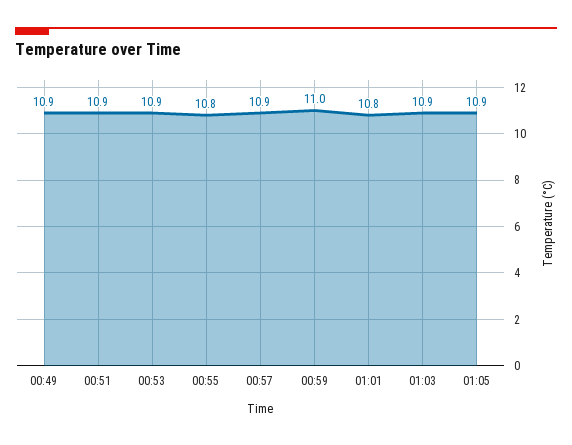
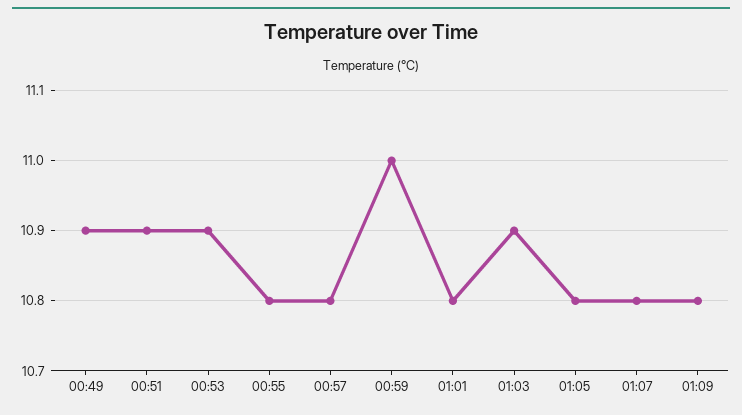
00:57: 10.9 -> 10.8
01:05: 10.9 -> 10.8
01:07: none -> 10.8
01:09: none -> 10.8

